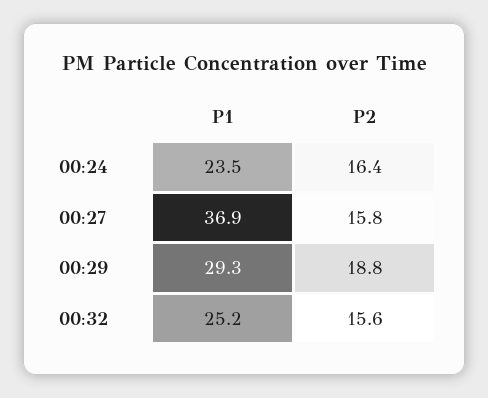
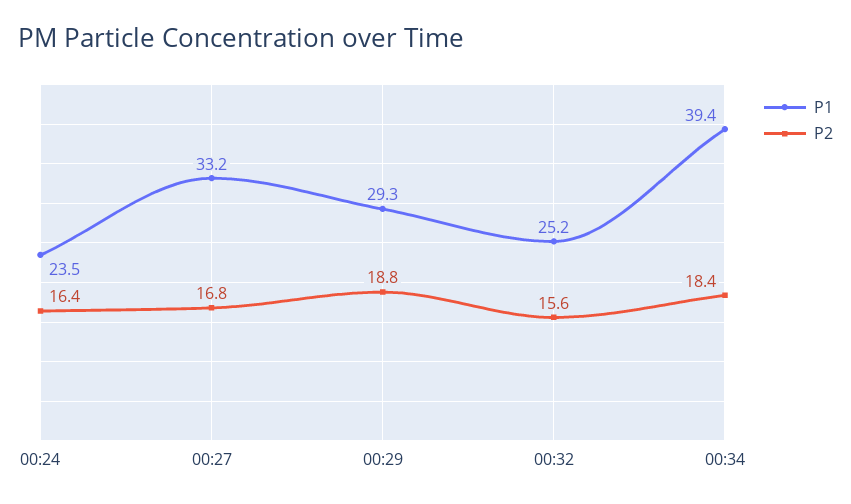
P1, 00:27: 36.9 -> 33.2
P2, 00:27: 15.8 -> 16.8
P1, 00:34: none -> 39.4
P2, 00:34: none -> 18.4

